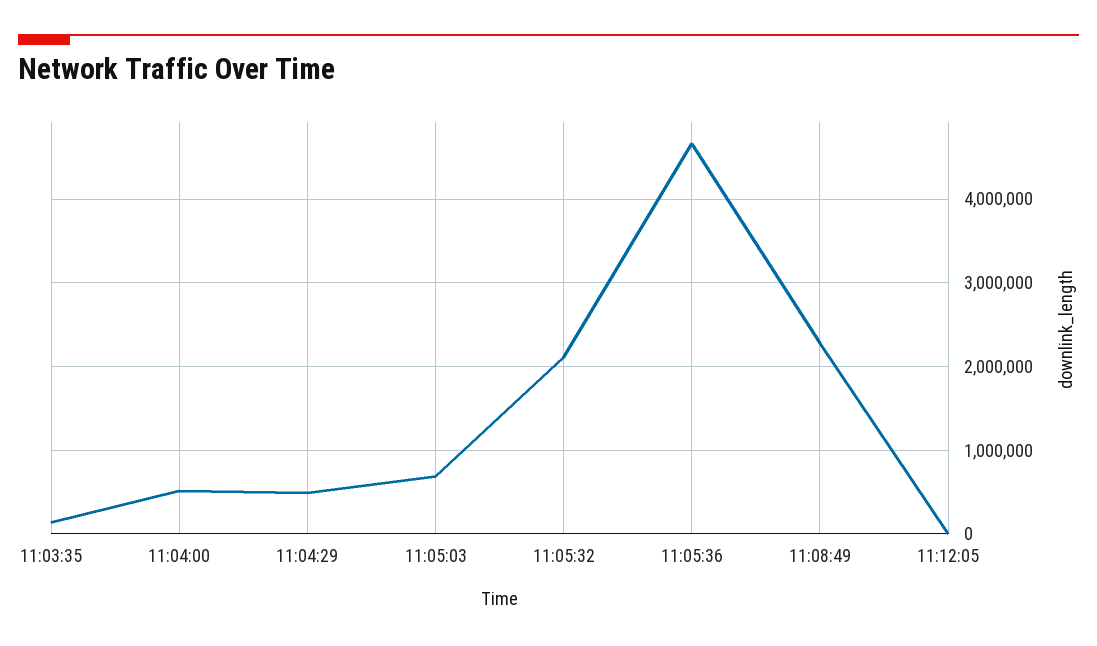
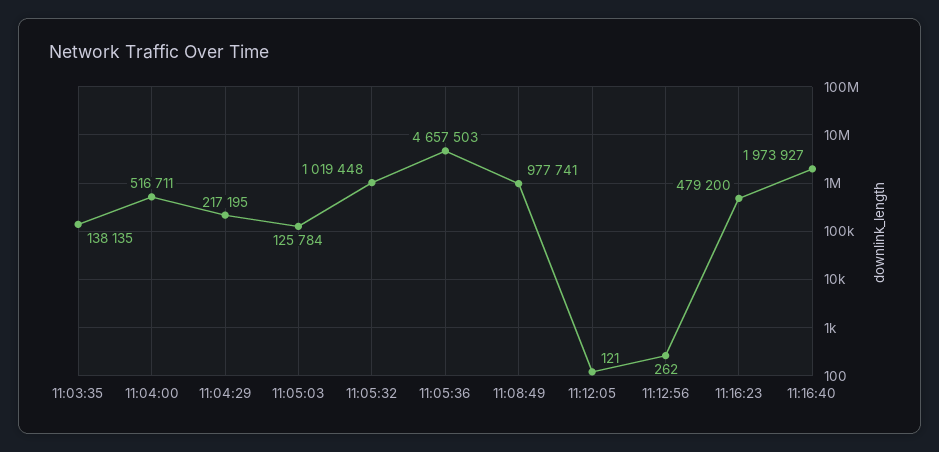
11:04:29: 500000 -> 217195
11:05:03: 700000 -> 125784
11:05:32: 2100000 -> 1019448
11:08:49: 2300000 -> 977741
11:12:56: none -> 262
11:16:23: none -> 479200
11:16:40: none -> 1973927

